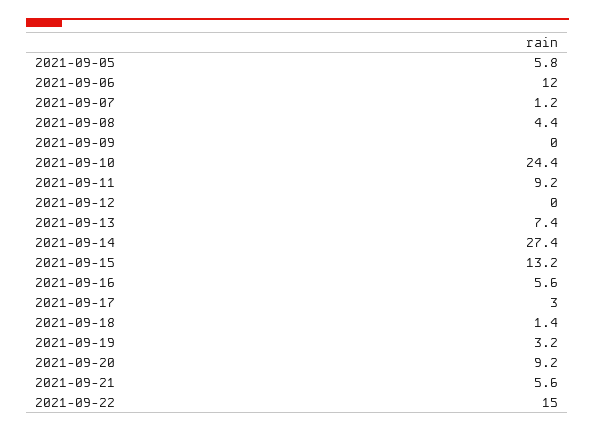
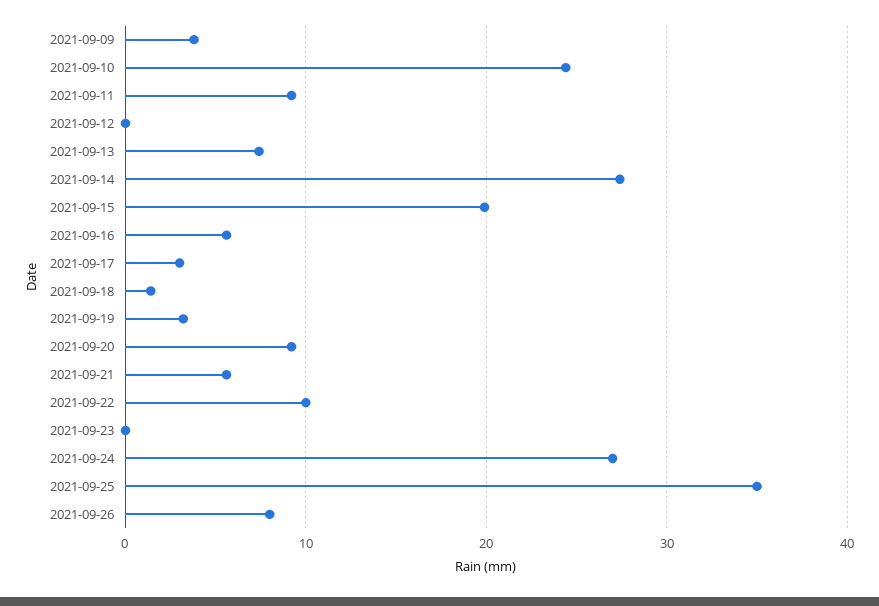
2021-09-05: 5.8 -> none
2021-09-06: 12 -> none
2021-09-07: 1.2 -> none
2021-09-08: 4.4 -> none
2021-09-09: 0 -> 4
2021-09-15: 13.2 -> 20
2021-09-22: 15 -> 10
2021-09-23: none -> 0
2021-09-24: none -> 27
2021-09-25: none -> 35
2021-09-26: none -> 8

